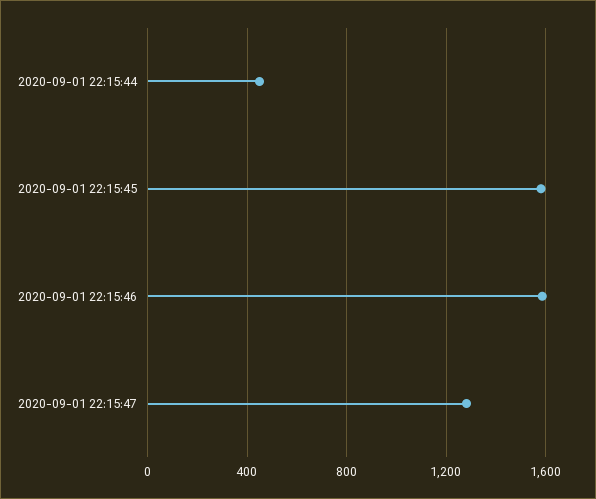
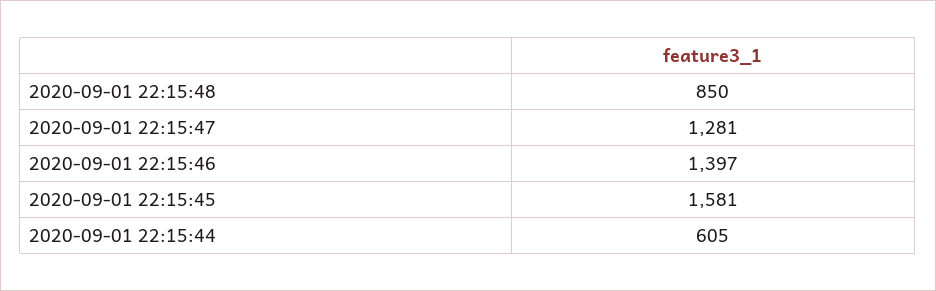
2020-09-01 22:15:44: 450 -> 605
2020-09-01 22:15:46: 1600 -> 1397
2020-09-01 22:15:48: none -> 850

